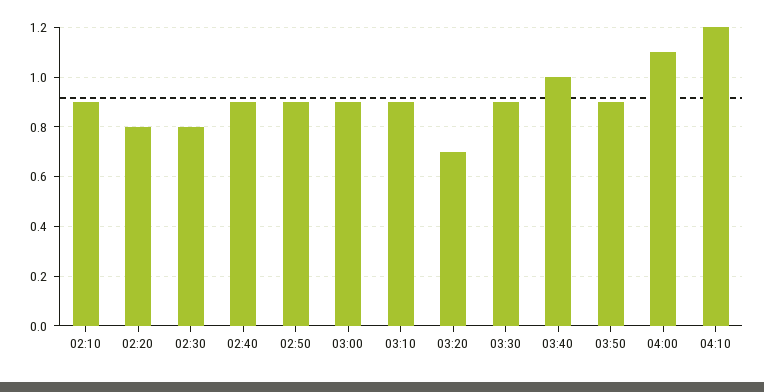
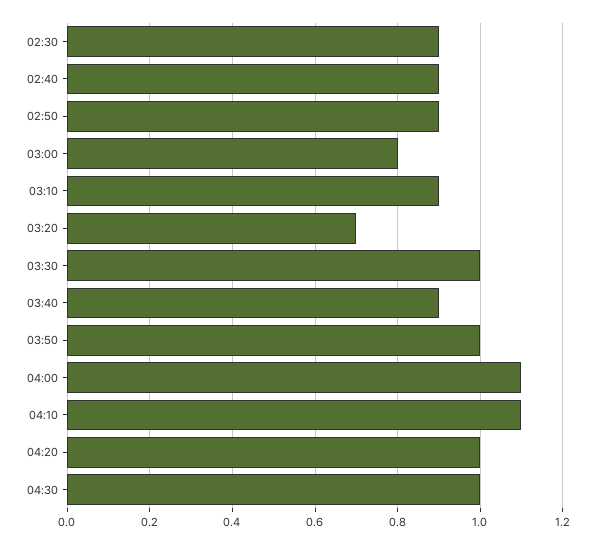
02:10: 0.9 -> none
02:20: 0.8 -> none
02:30: 0.8 -> 0.9
03:00: 0.9 -> 0.8
03:30: 0.9 -> 1
03:40: 1 -> 0.9
03:50: 0.9 -> 1
04:10: 1.2 -> 1.1
04:20: none -> 1
04:30: none -> 1

